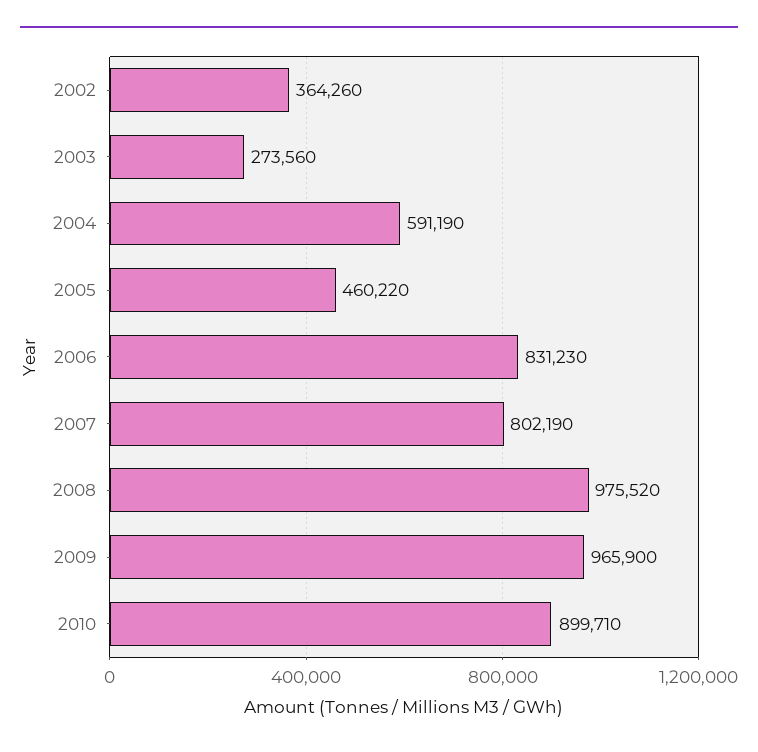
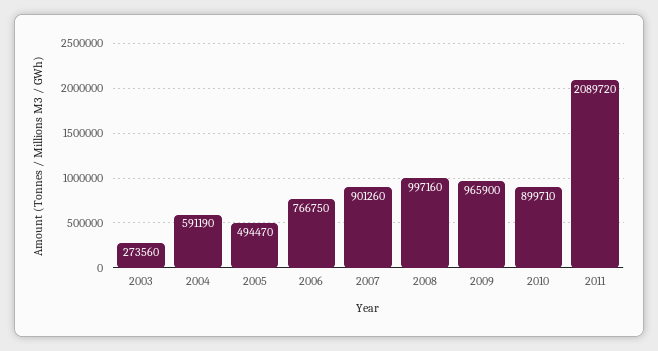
2002: 364260 -> none
2005: 460220 -> 494470
2006: 831230 -> 766750
2007: 802190 -> 901260
2008: 975520 -> 997160
2011: none -> 2089720

